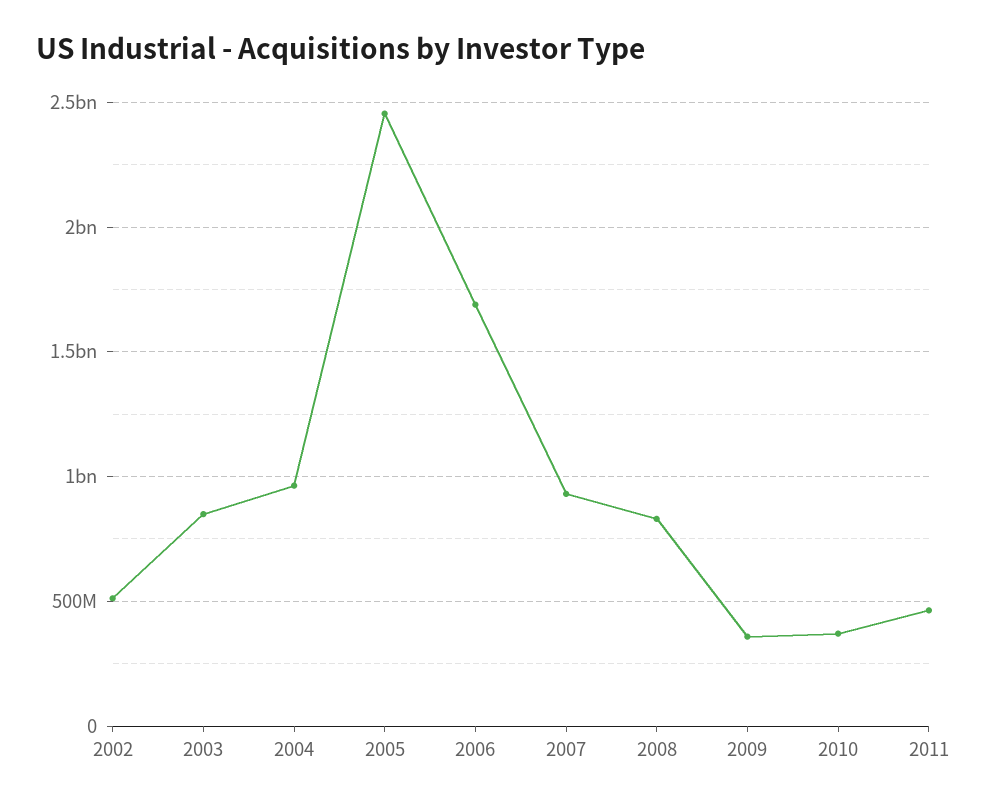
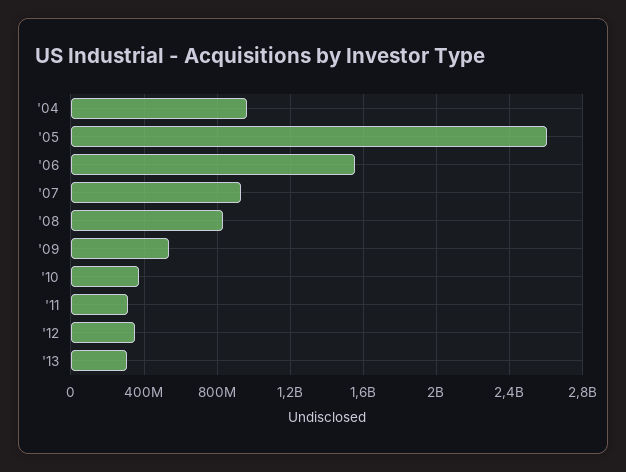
2002: 500000000 -> none
2003: 850000000 -> none
2005: 2450000000 -> 2600000000
2006: 1700000000 -> 1550000000
2009: 350000000 -> 550000000
2011: 450000000 -> 300000000
'12: none -> 350000000
'13: none -> 300000000

